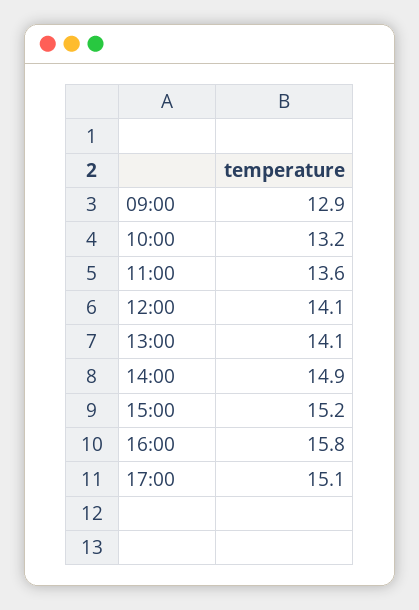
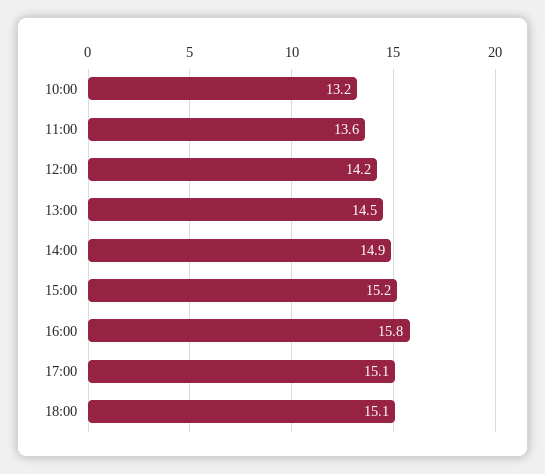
09:00: 12.9 -> none
12:00: 14.1 -> 14.2
13:00: 14.1 -> 14.5
18:00: none -> 15.1

